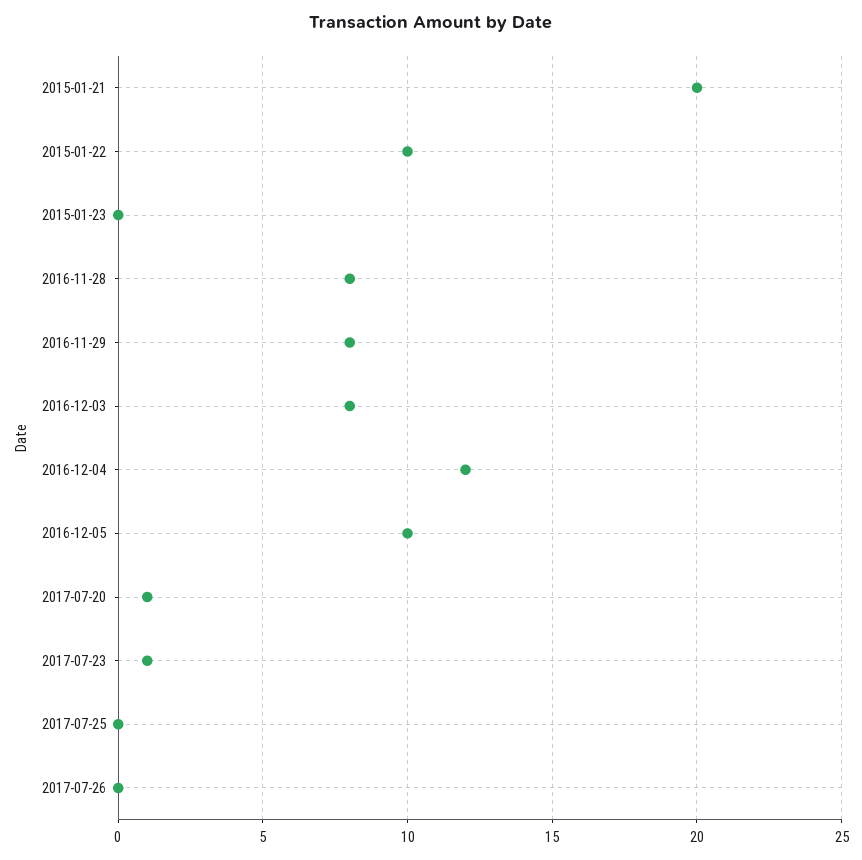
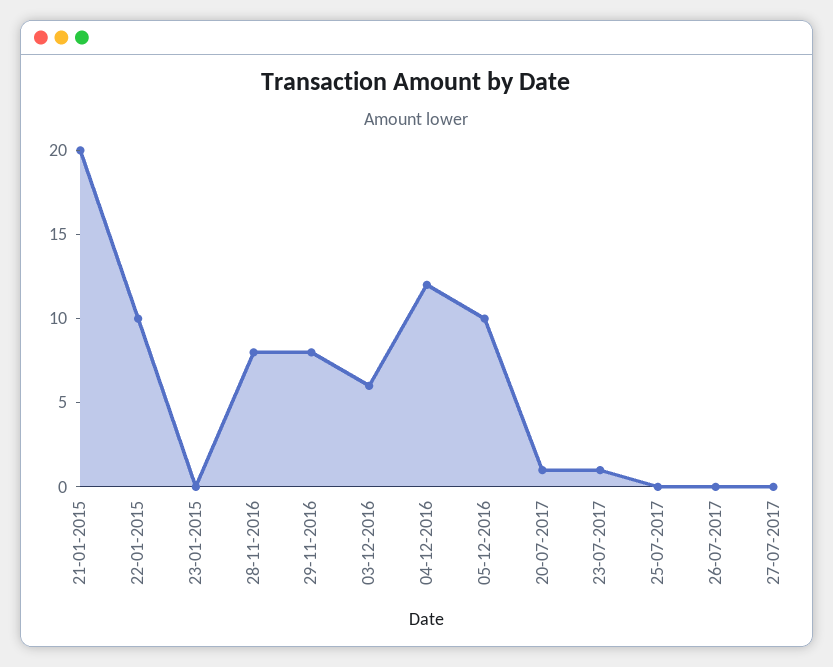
2016-12-03: 8 -> 6
27-07-2017: none -> 0

